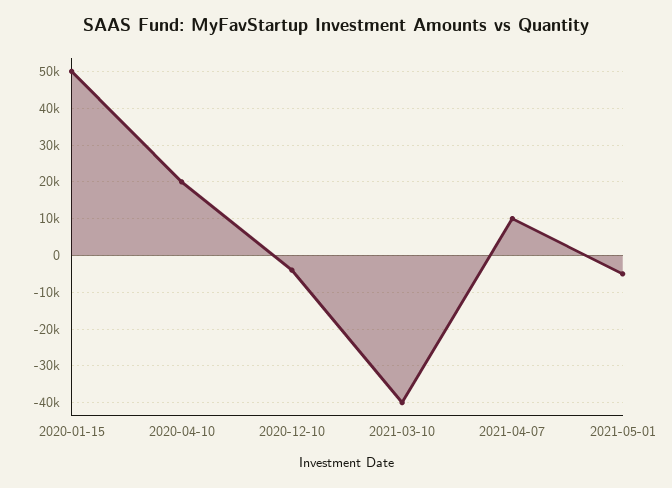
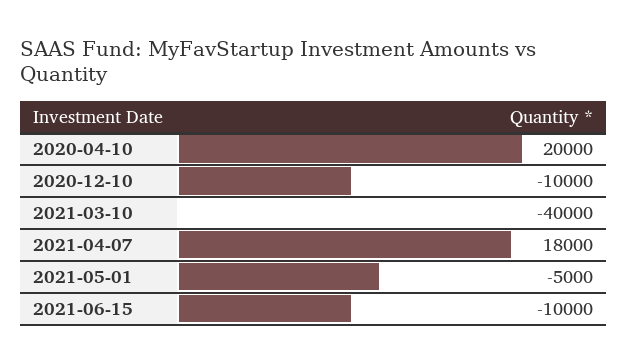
2020-01-15: 50000 -> none
2020-12-10: -4000 -> -10000
2021-04-07: 10000 -> 18000
2021-06-15: none -> -10000

